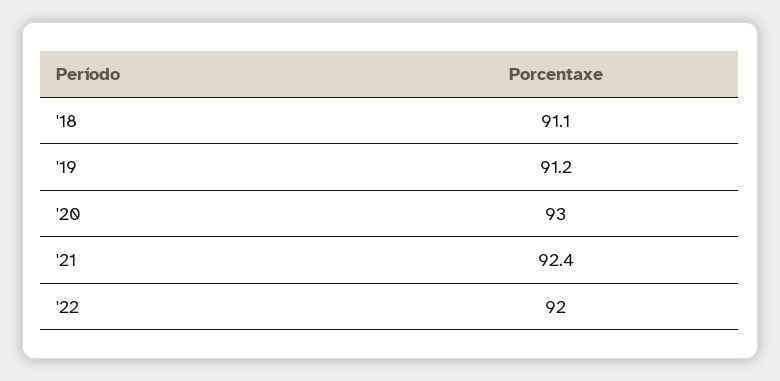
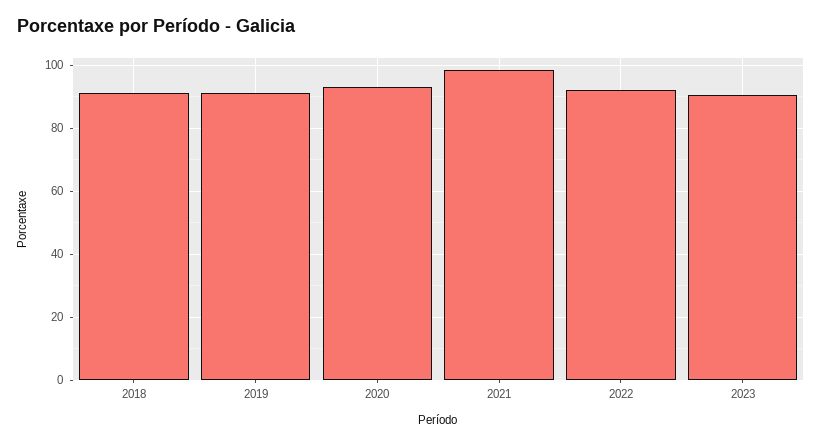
'21: 92.4 -> 98
2023: none -> 90

